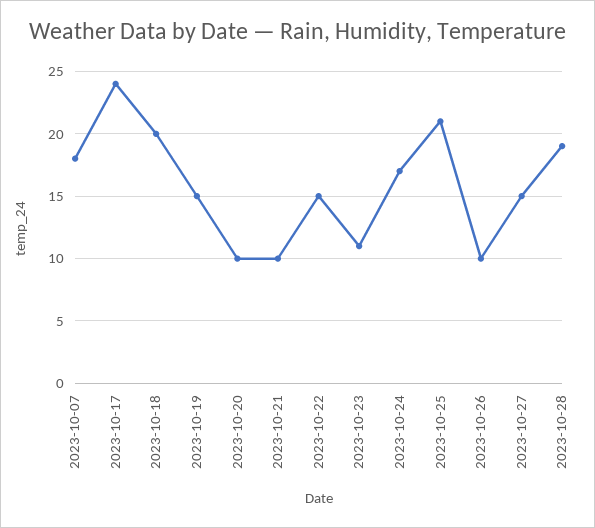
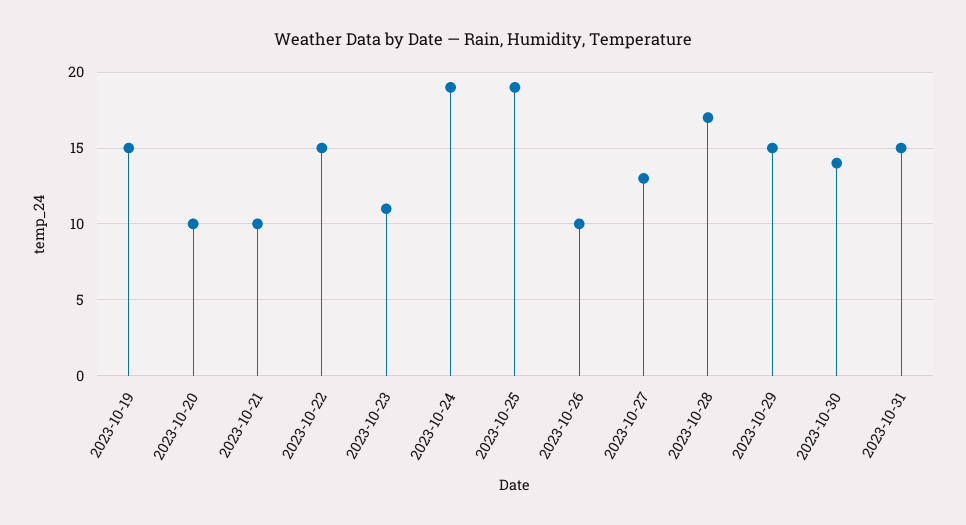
2023-10-07: 18 -> none
2023-10-17: 24 -> none
2023-10-18: 20 -> none
2023-10-24: 17 -> 19
2023-10-25: 21 -> 19
2023-10-27: 15 -> 13
2023-10-28: 19 -> 17
2023-10-29: none -> 15
2023-10-30: none -> 14
2023-10-31: none -> 15

